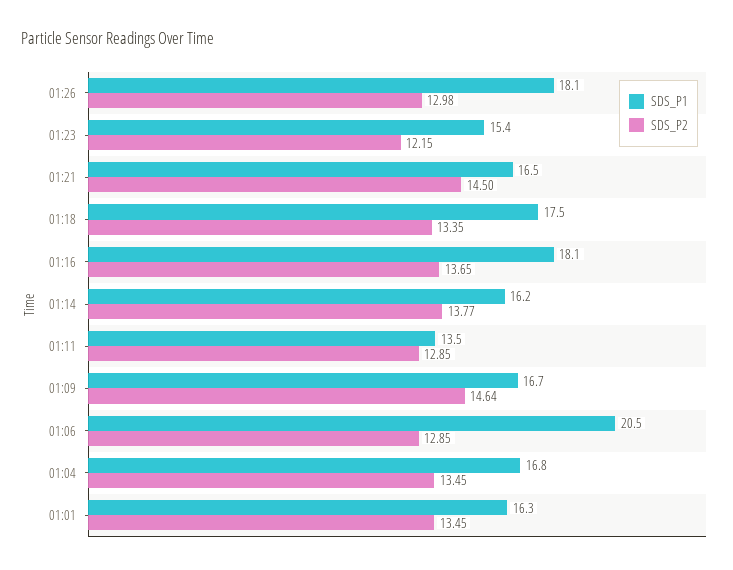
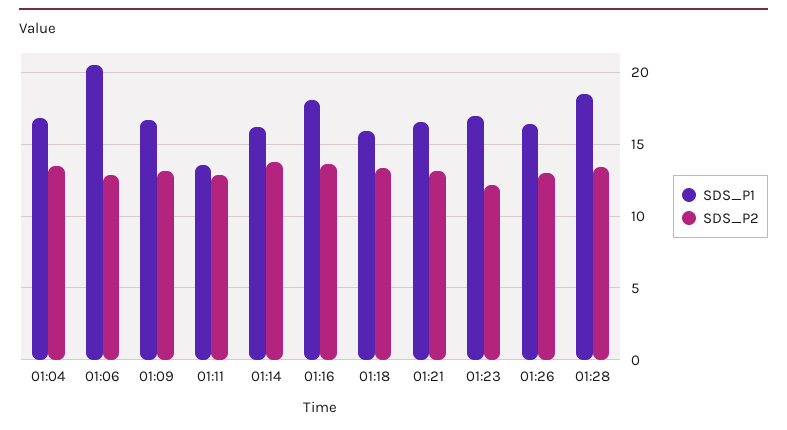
SDS_P1, 01:26: 18.1 -> 16.5
SDS_P1, 01:23: 15.4 -> 17
SDS_P2, 01:21: 14.5 -> 13
SDS_P1, 01:18: 17.5 -> 16
SDS_P2, 01:09: 14.64 -> 13
SDS_P1, 01:01: 16.3 -> none
SDS_P2, 01:01: 13.45 -> none
SDS_P1, 01:28: none -> 18.5
SDS_P2, 01:28: none -> 13.5

